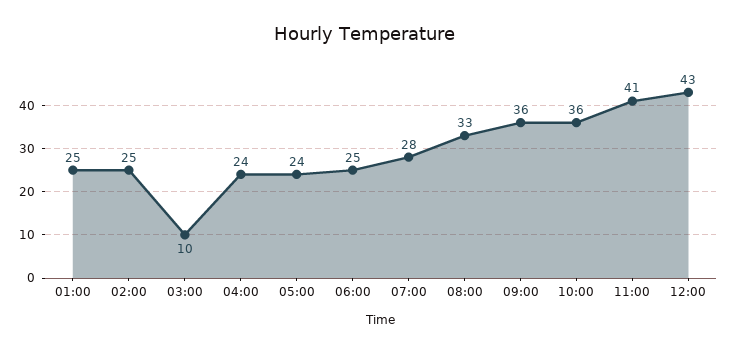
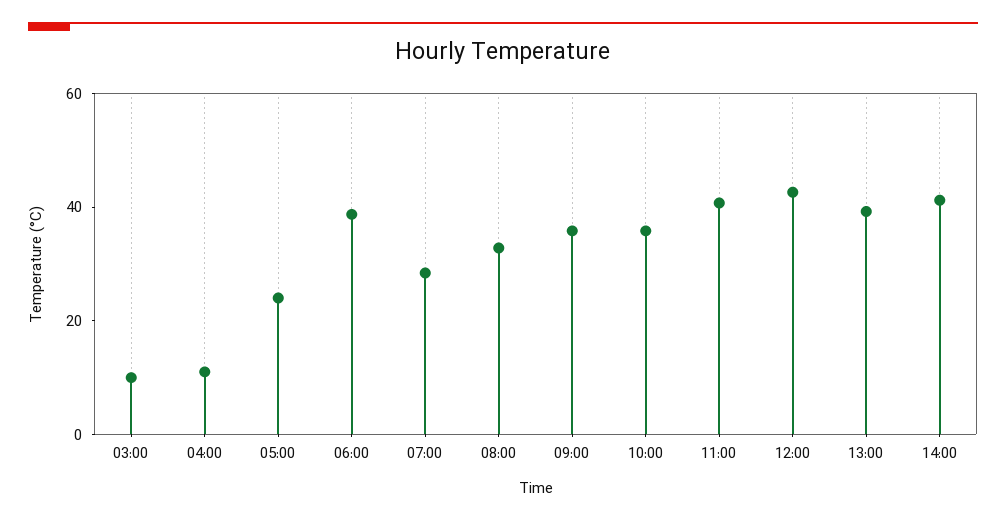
01:00: 25 -> none
02:00: 25 -> none
04:00: 24 -> 10
06:00: 25 -> 40
13:00: none -> 40
14:00: none -> 40

